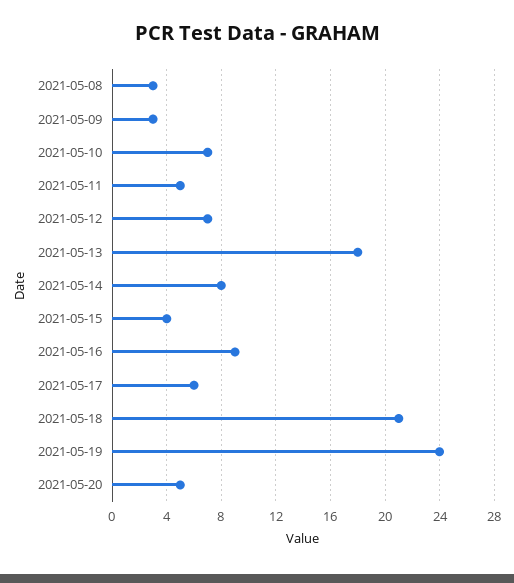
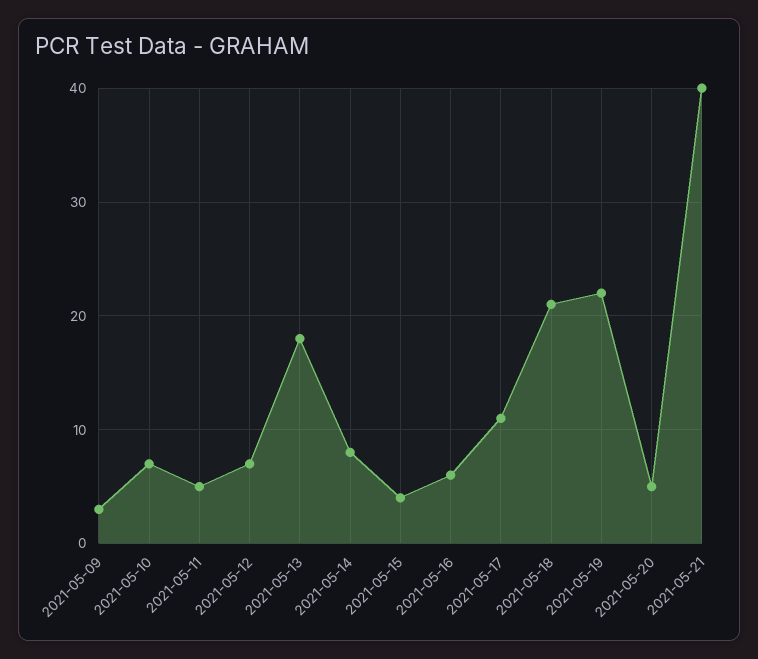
2021-05-08: 3 -> none
2021-05-16: 9 -> 6
2021-05-17: 6 -> 11
2021-05-19: 24 -> 22
2021-05-21: none -> 40

